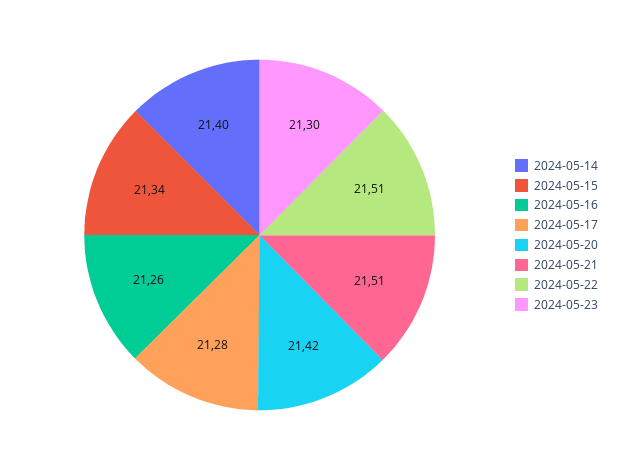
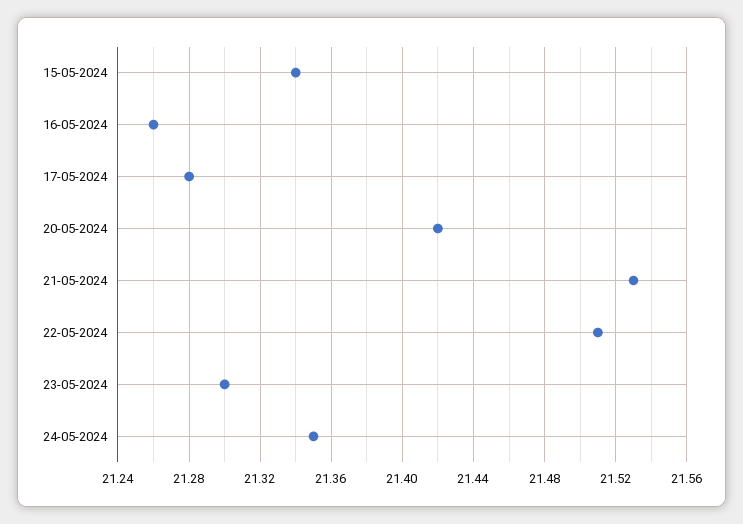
2024-05-14: 21.4 -> none
2024-05-21: 21.51 -> 21.53
24-05-2024: none -> 21.35

